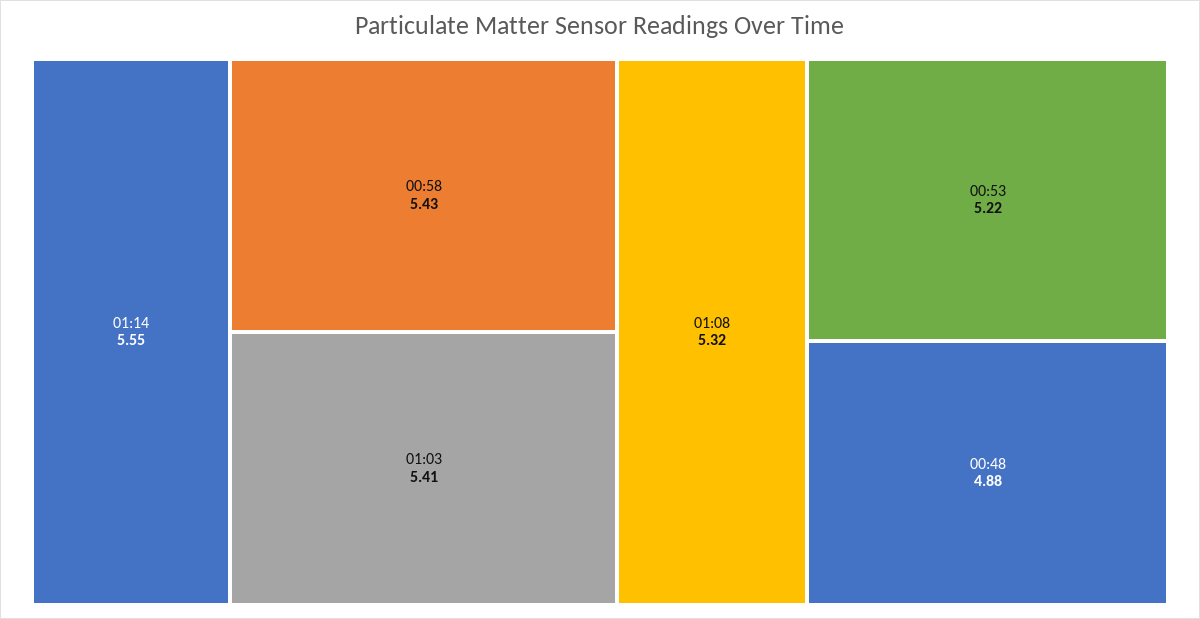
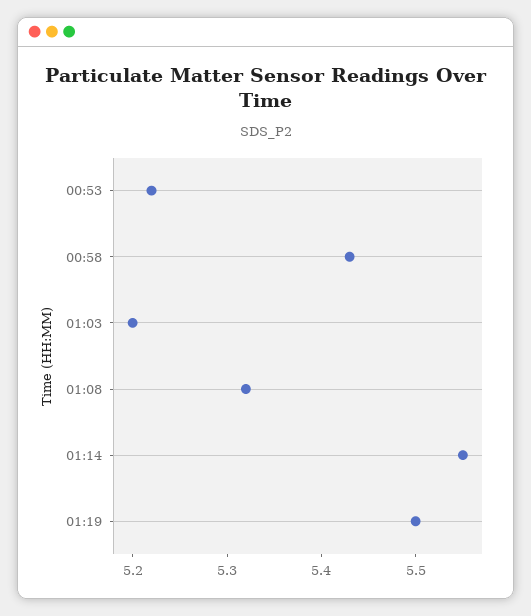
01:03: 5.41 -> 5.2
00:48: 4.88 -> none
01:19: none -> 5.5

